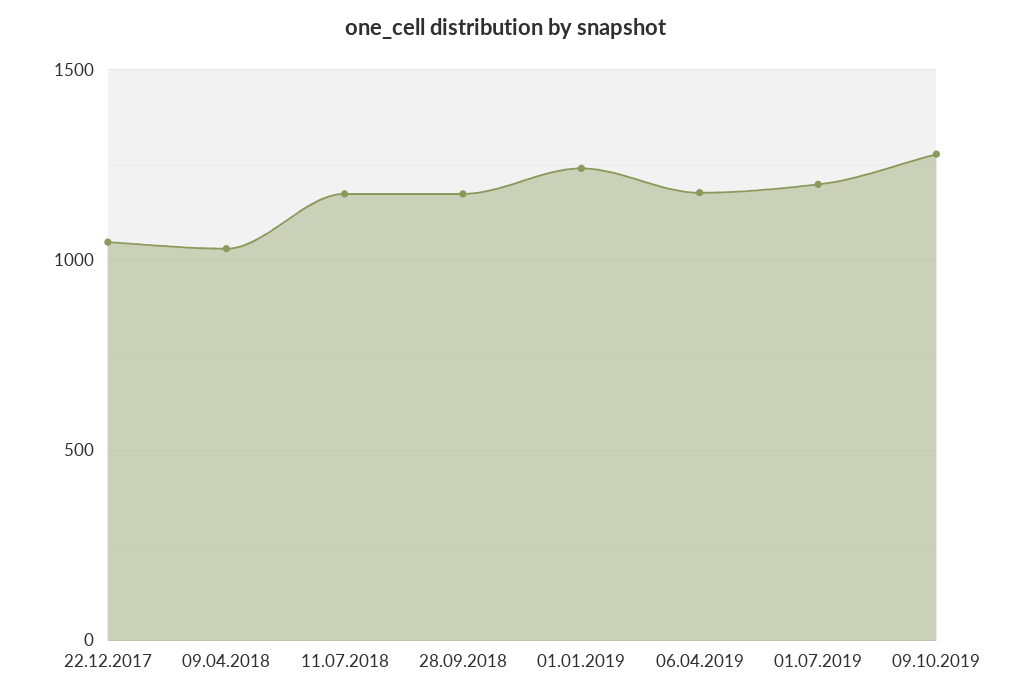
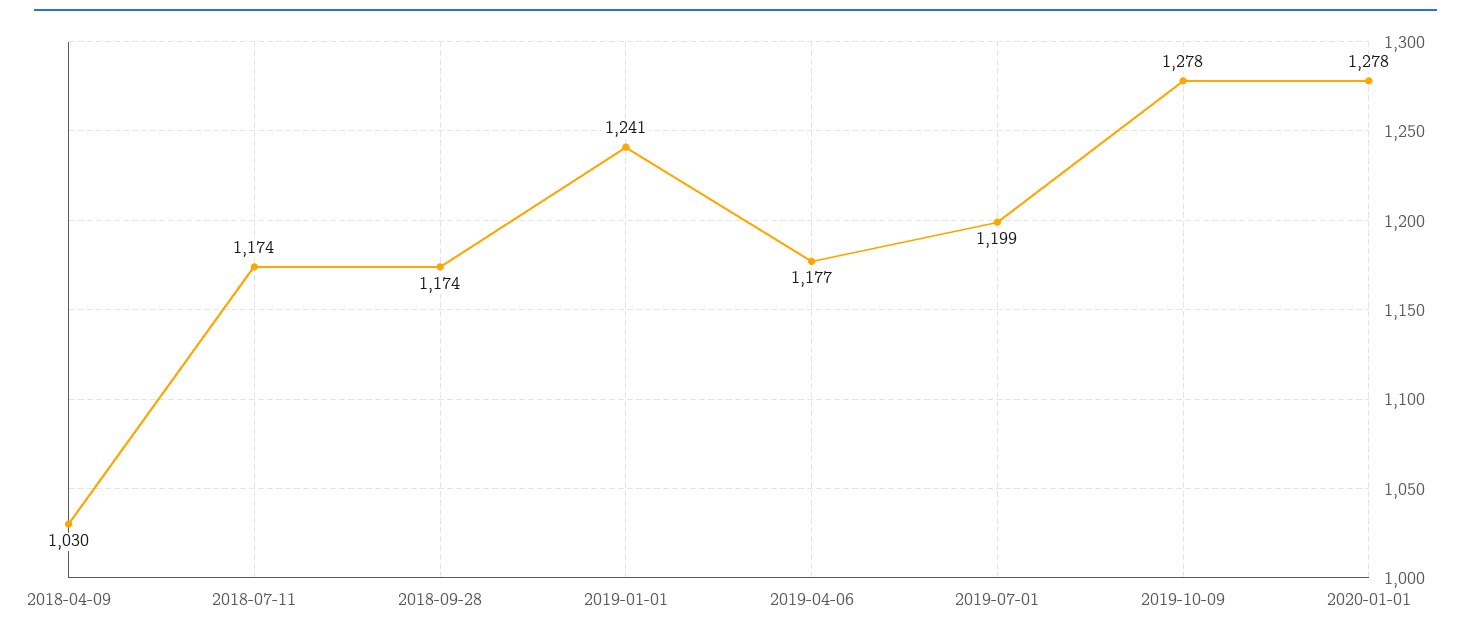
22.12.2017: 1050 -> none
2020-01-01: none -> 1278

